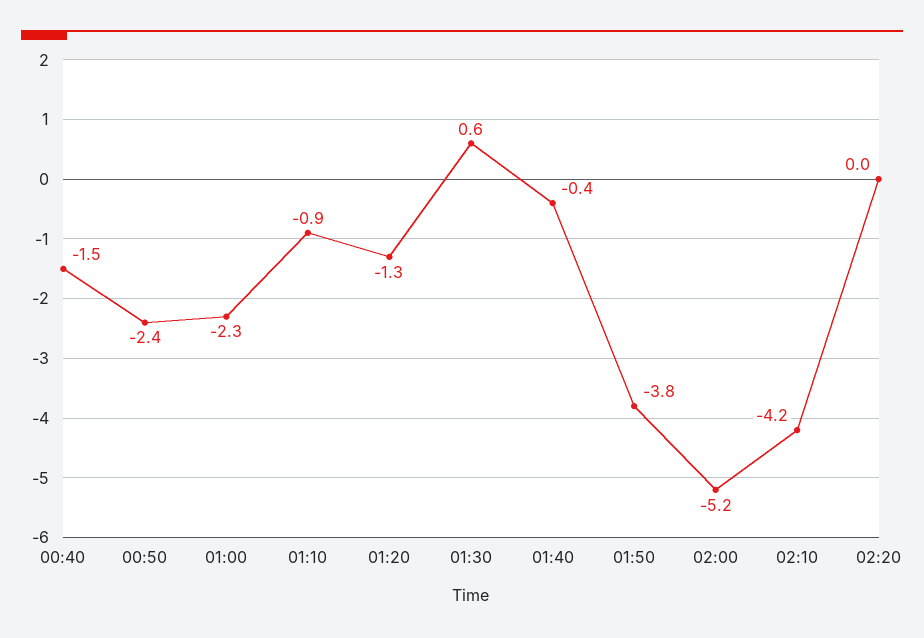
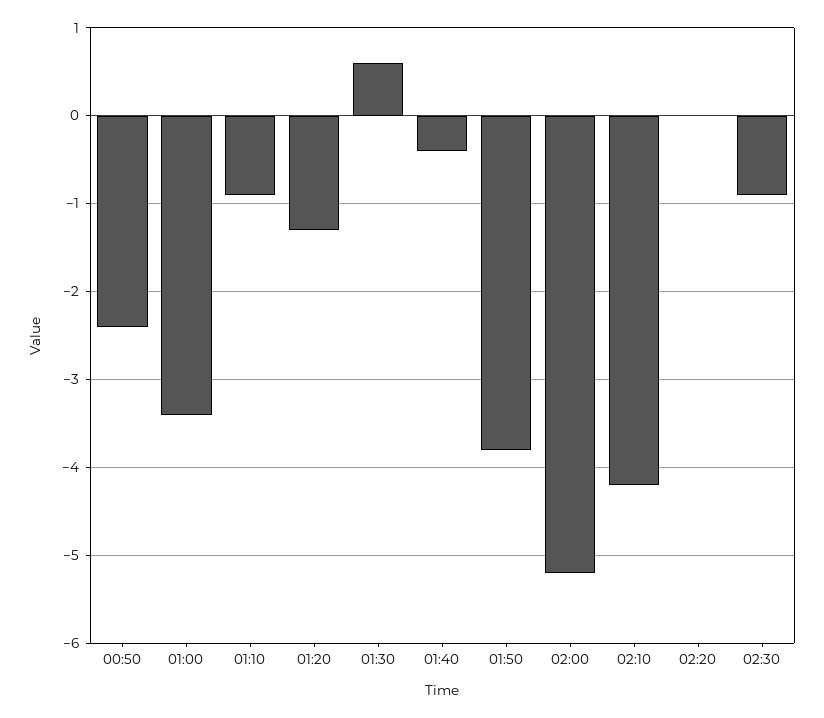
00:40: -1.5 -> none
01:00: -2.3 -> -3.4
02:30: none -> -0.9

